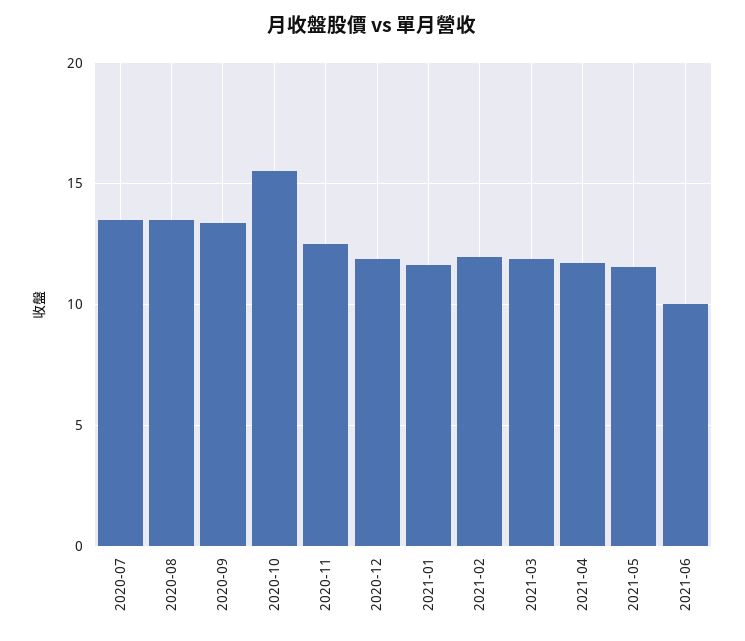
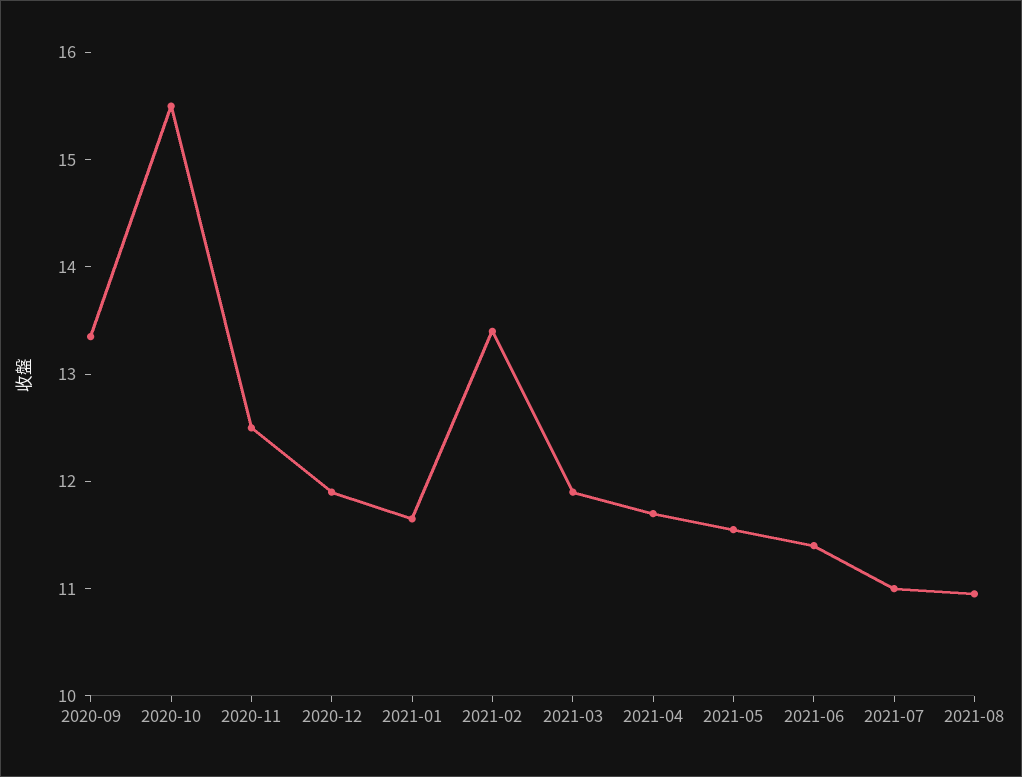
2020-07: 13.5 -> none
2020-08: 13.5 -> none
2021-02: 12 -> 13.4
2021-06: 10 -> 11.4
2021-07: none -> 11
2021-08: none -> 11

